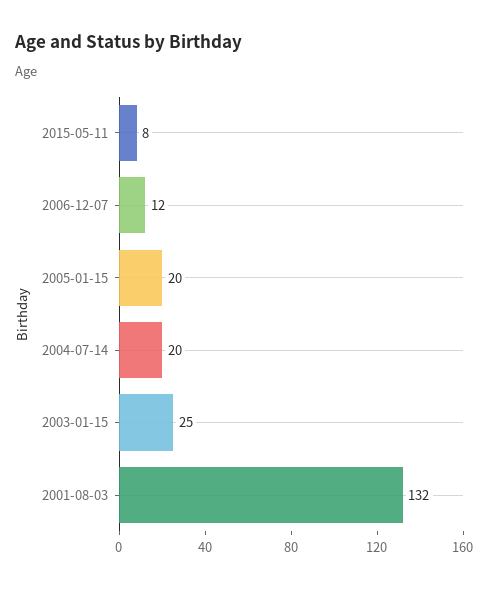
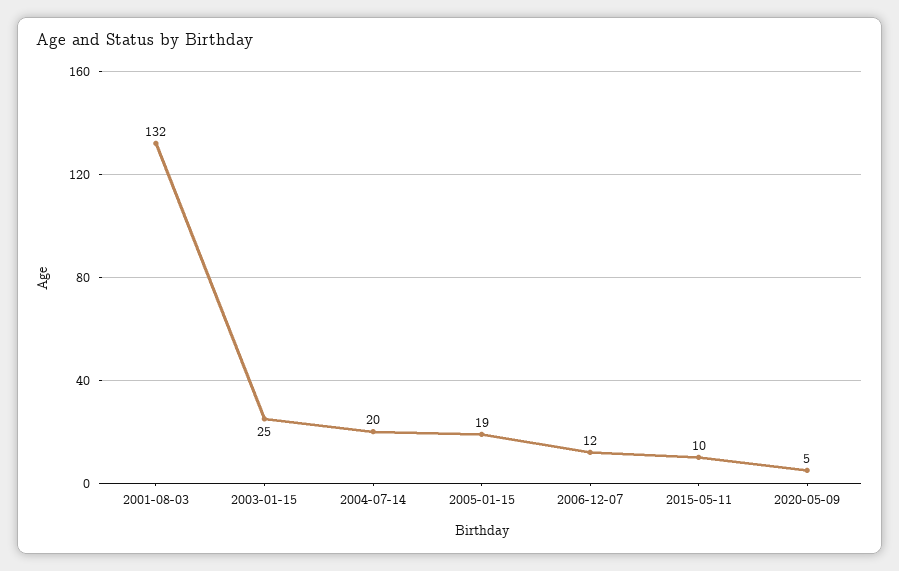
2015-05-11: 8 -> 10
2005-01-15: 20 -> 19
2020-05-09: none -> 5

